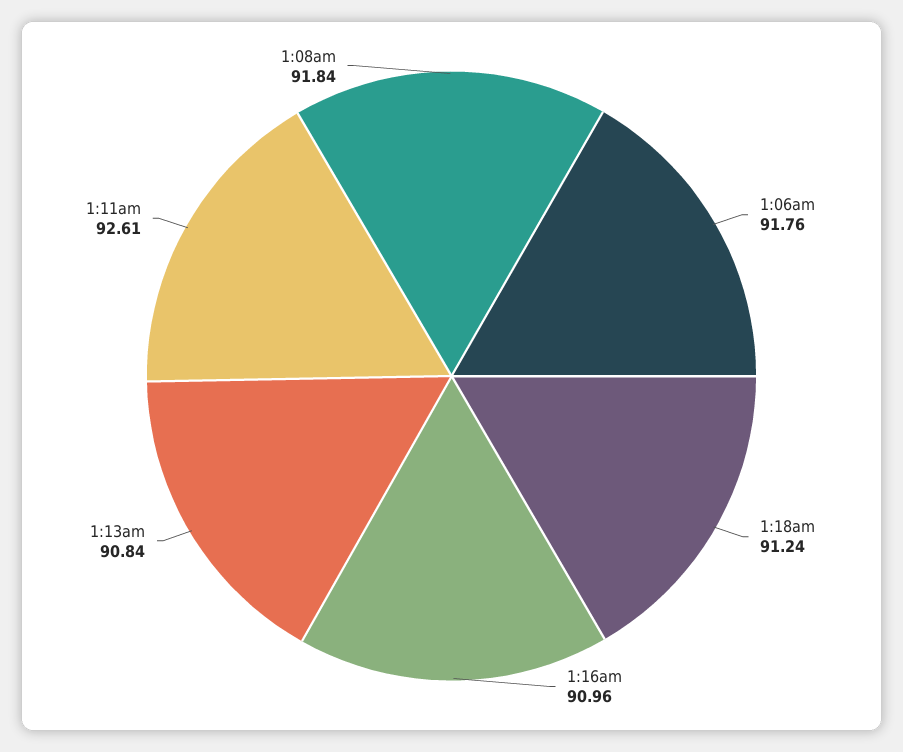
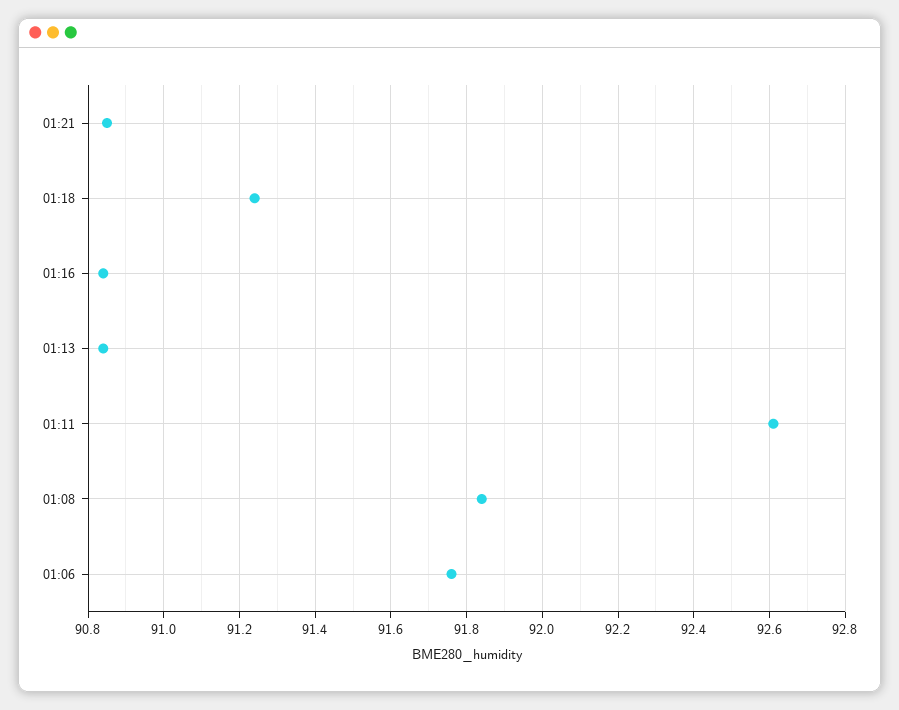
1:16am: 90.96 -> 90.85
01:21: none -> 90.85

